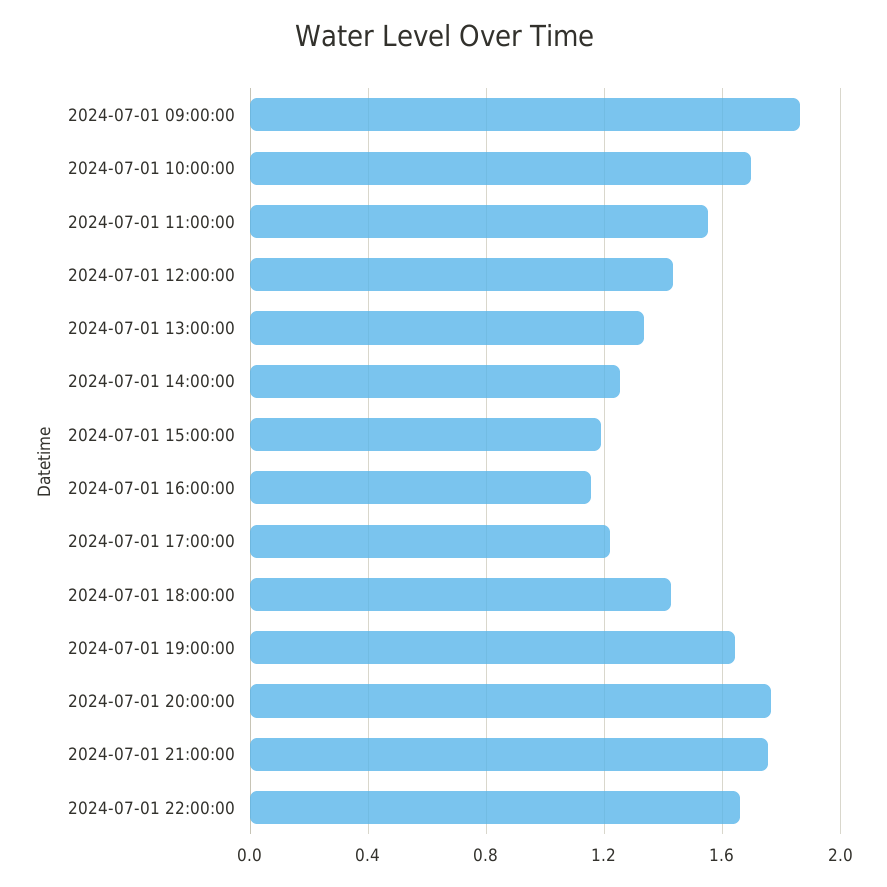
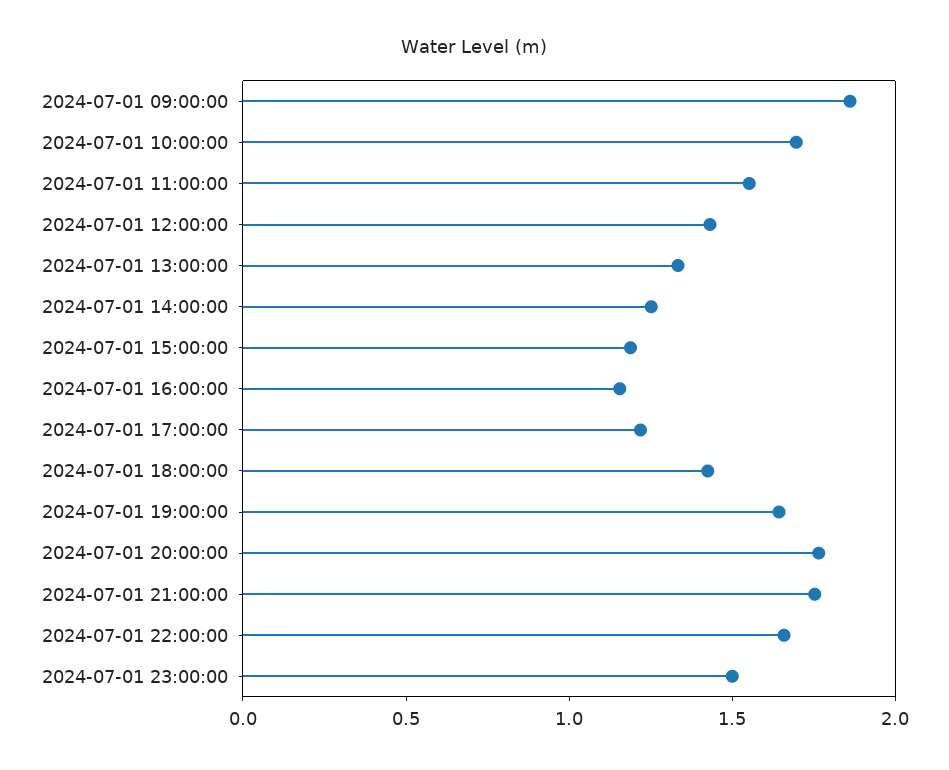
2024-07-01 23:00:00: none -> 1.5

